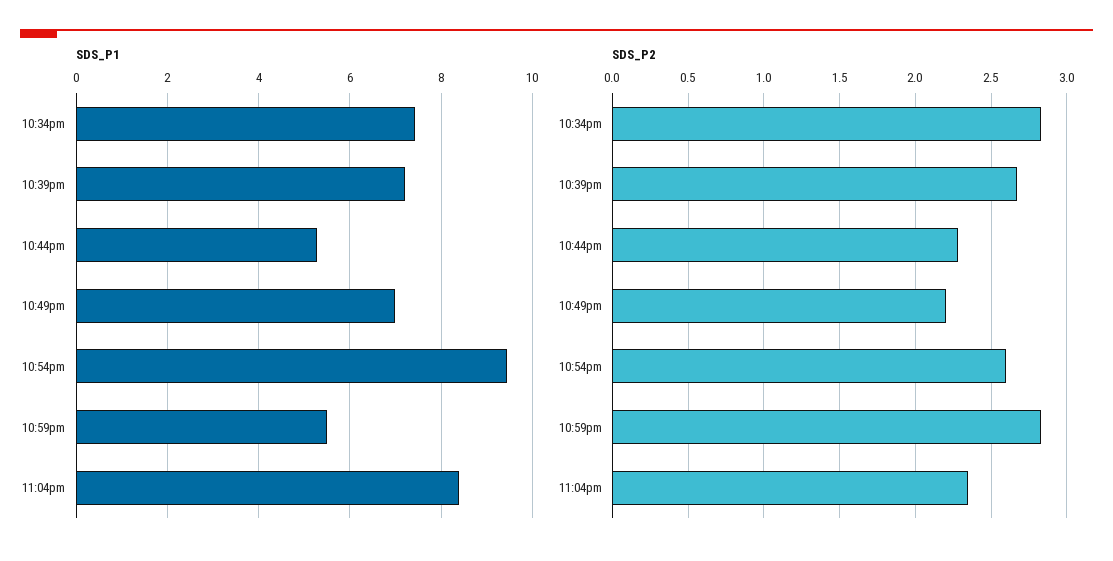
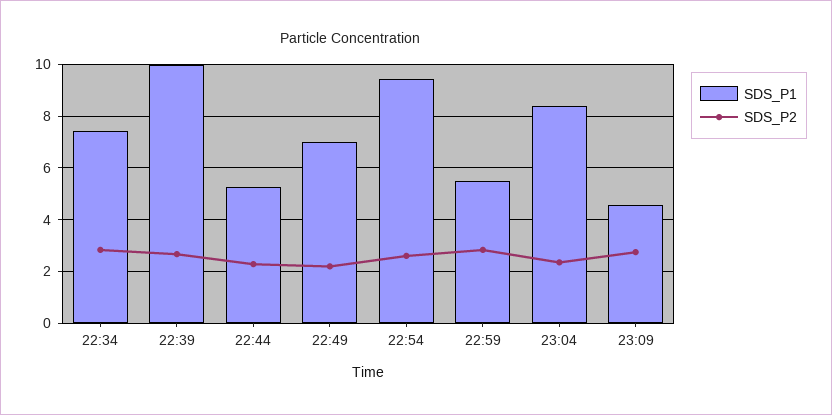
SDS_P1, 10:39pm: 7.2 -> 10
SDS_P1, 23:09: none -> 4.5
SDS_P2, 23:09: none -> 2.75

